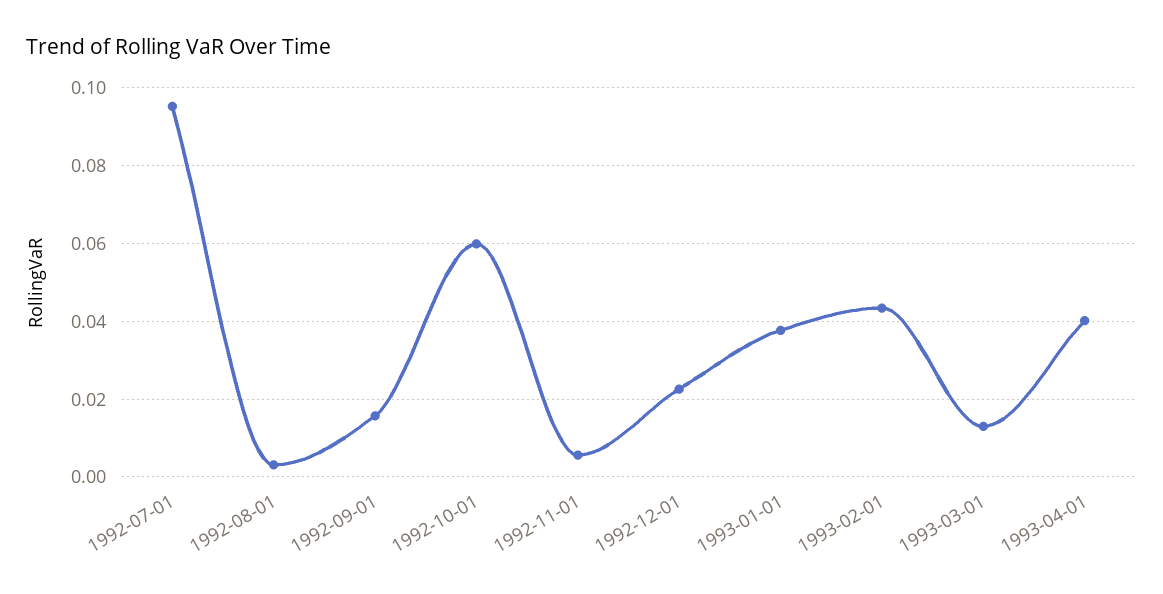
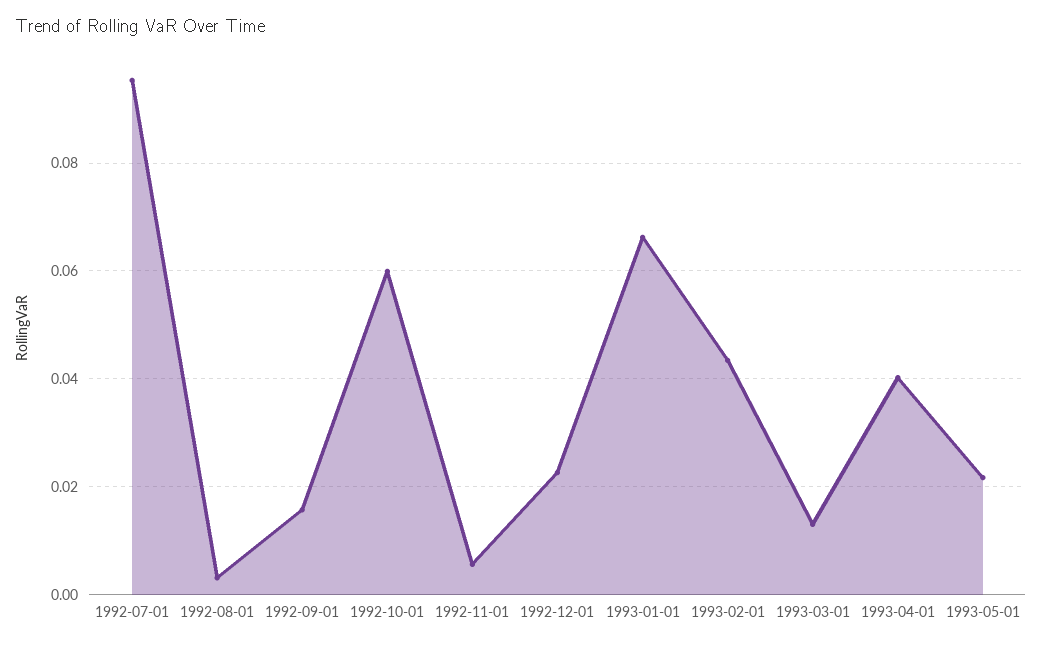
1993-01-01: 0.038 -> 0.066
1993-05-01: none -> 0.022

